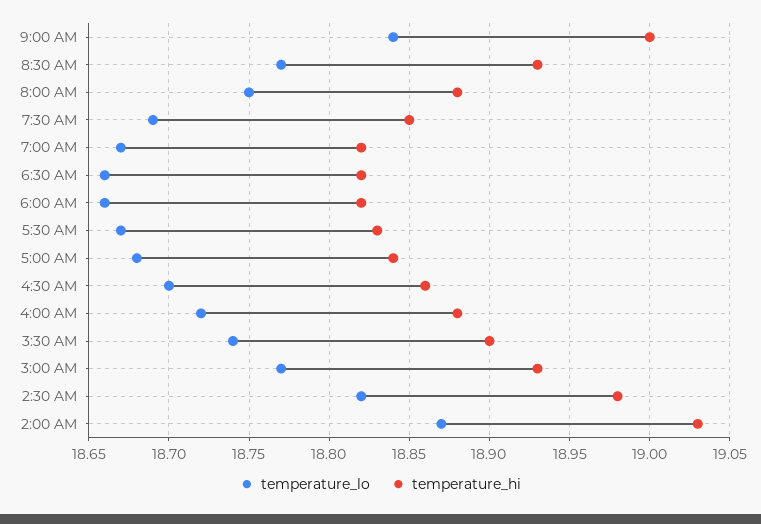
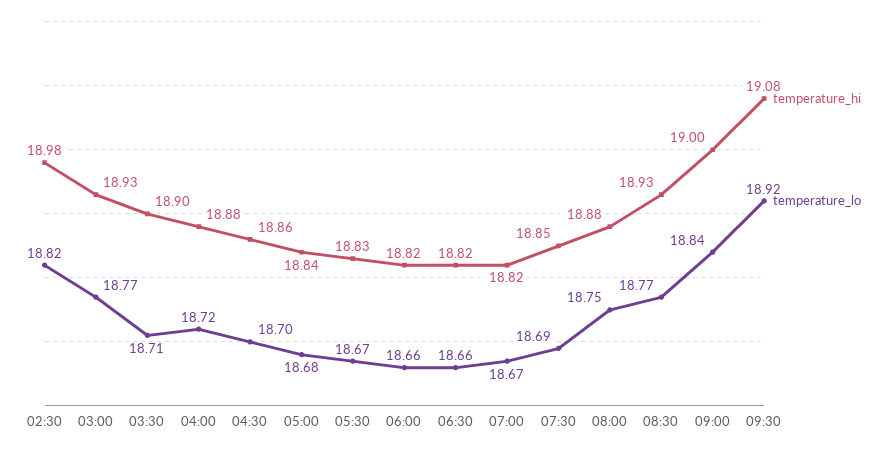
temperature_lo, 3:30 AM: 18.74 -> 18.71
temperature_lo, 2:00 AM: 18.87 -> none
temperature_hi, 2:00 AM: 19.03 -> none
temperature_hi, 09:30: none -> 19.08
temperature_lo, 09:30: none -> 18.92

